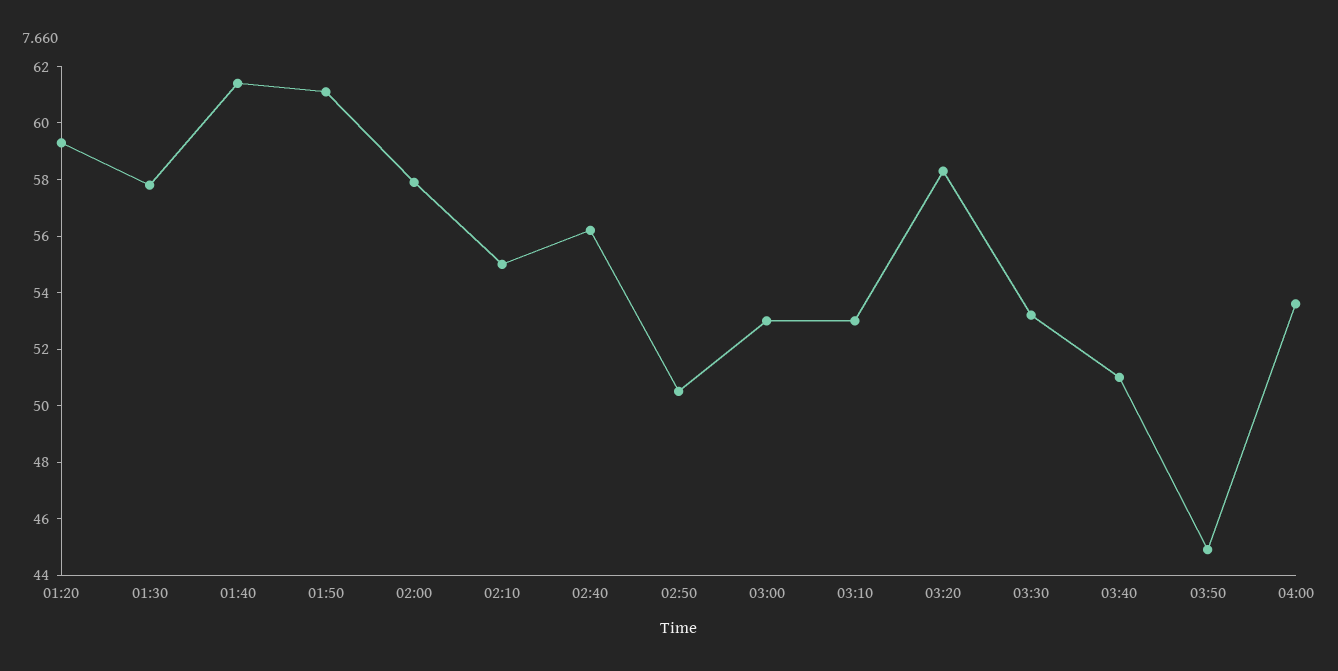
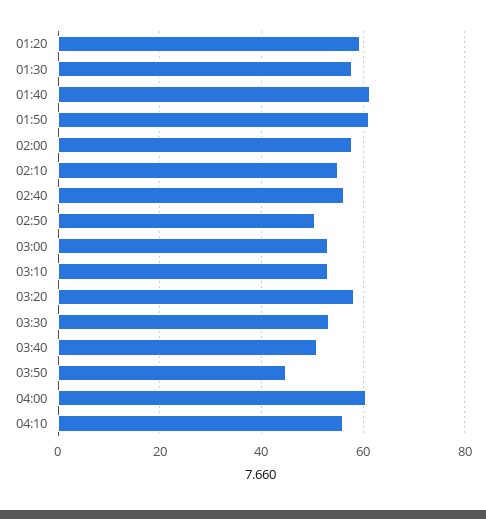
04:00: 53.5 -> 60
04:10: none -> 56

